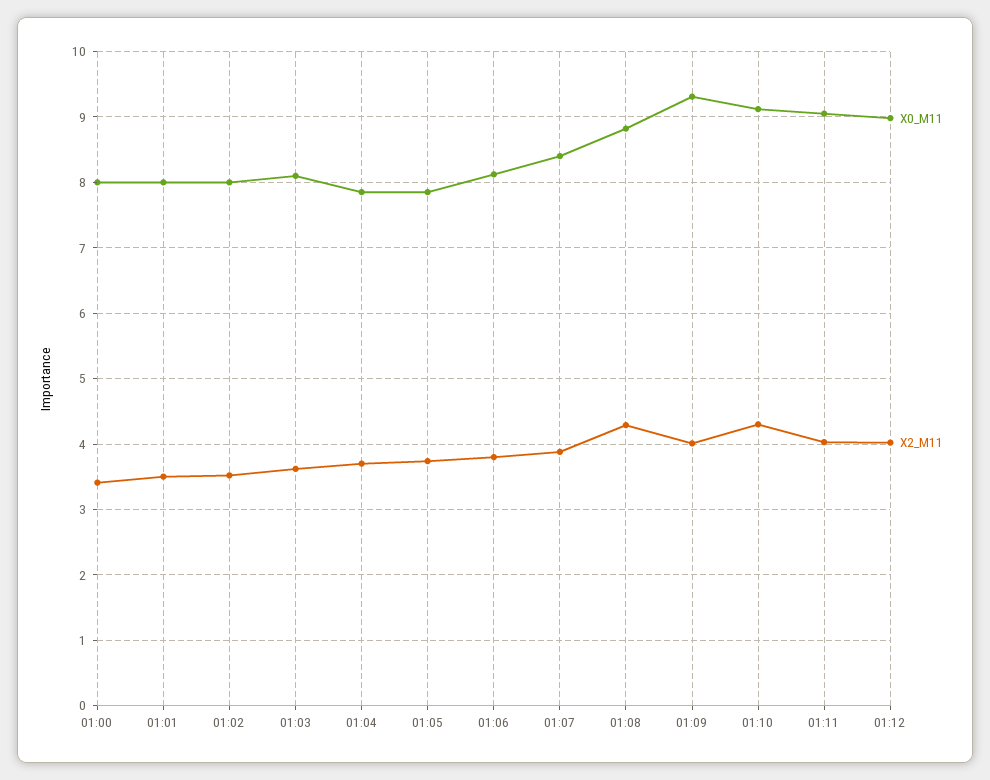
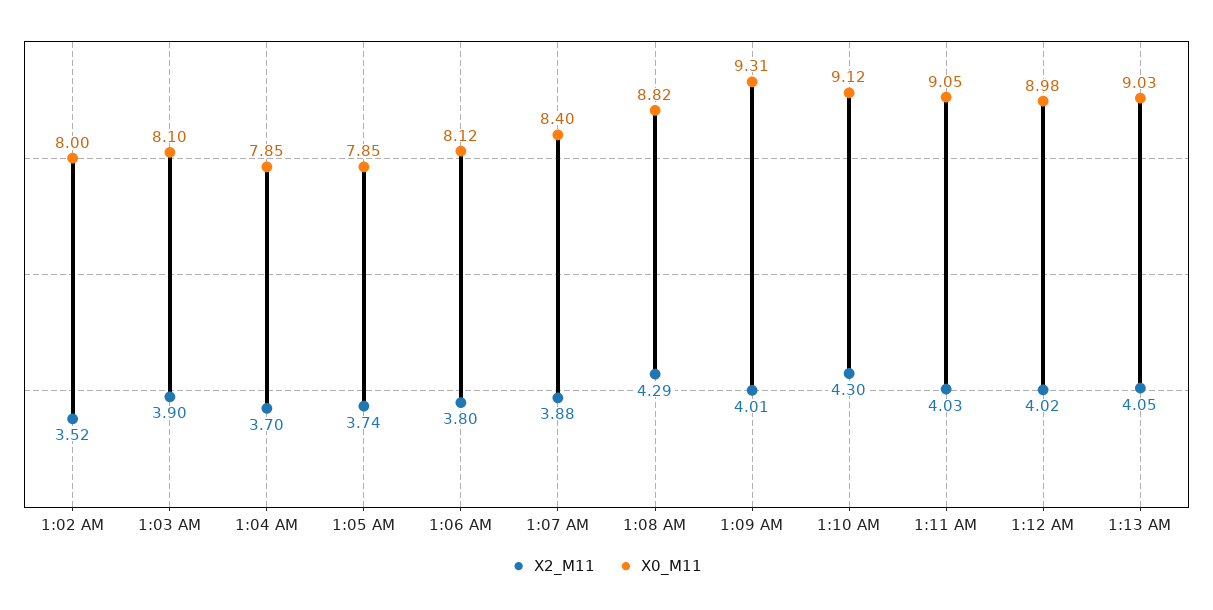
X0_M11, 01:00: 8 -> none
X2_M11, 01:00: 3.4 -> none
X0_M11, 01:01: 8 -> none
X2_M11, 01:01: 3.5 -> none
X2_M11, 01:03: 3.6 -> 3.9
X2_M11, 1:13 AM: none -> 4.05
X0_M11, 1:13 AM: none -> 9.03

